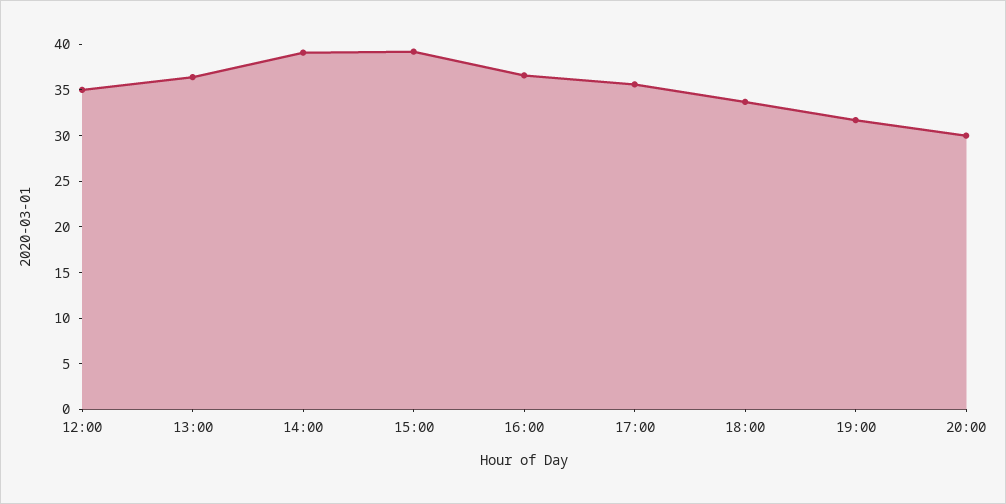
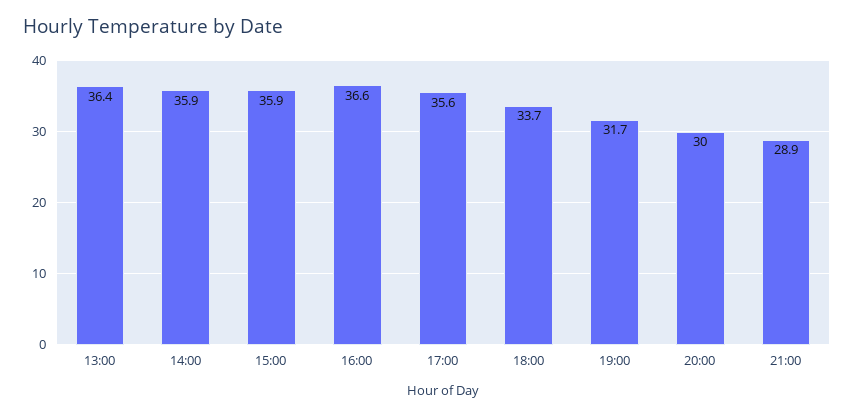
12:00: 35 -> none
14:00: 39 -> 35.9
15:00: 39 -> 35.9
21:00: none -> 28.9

